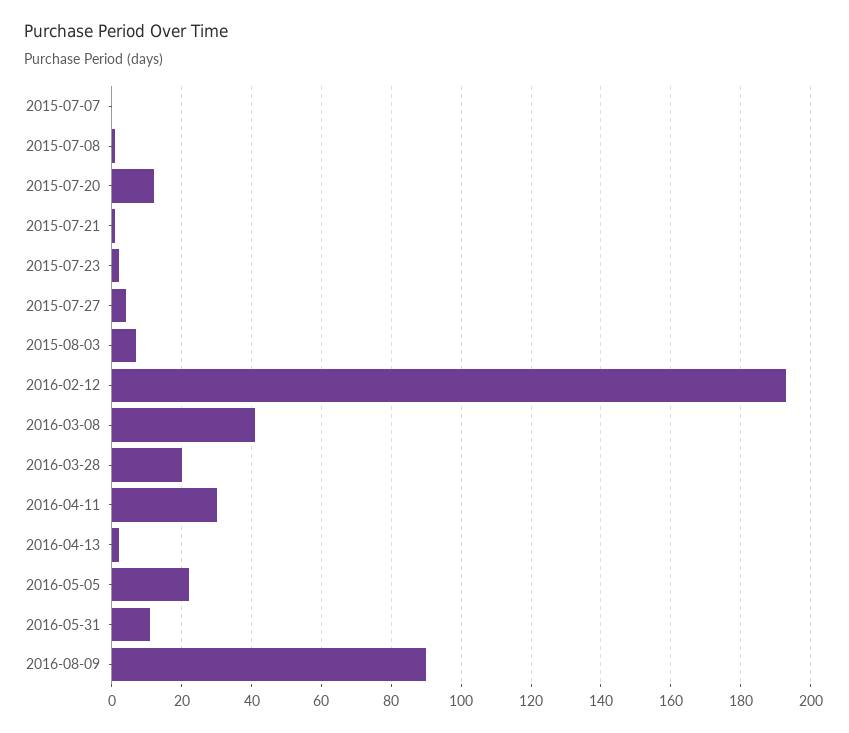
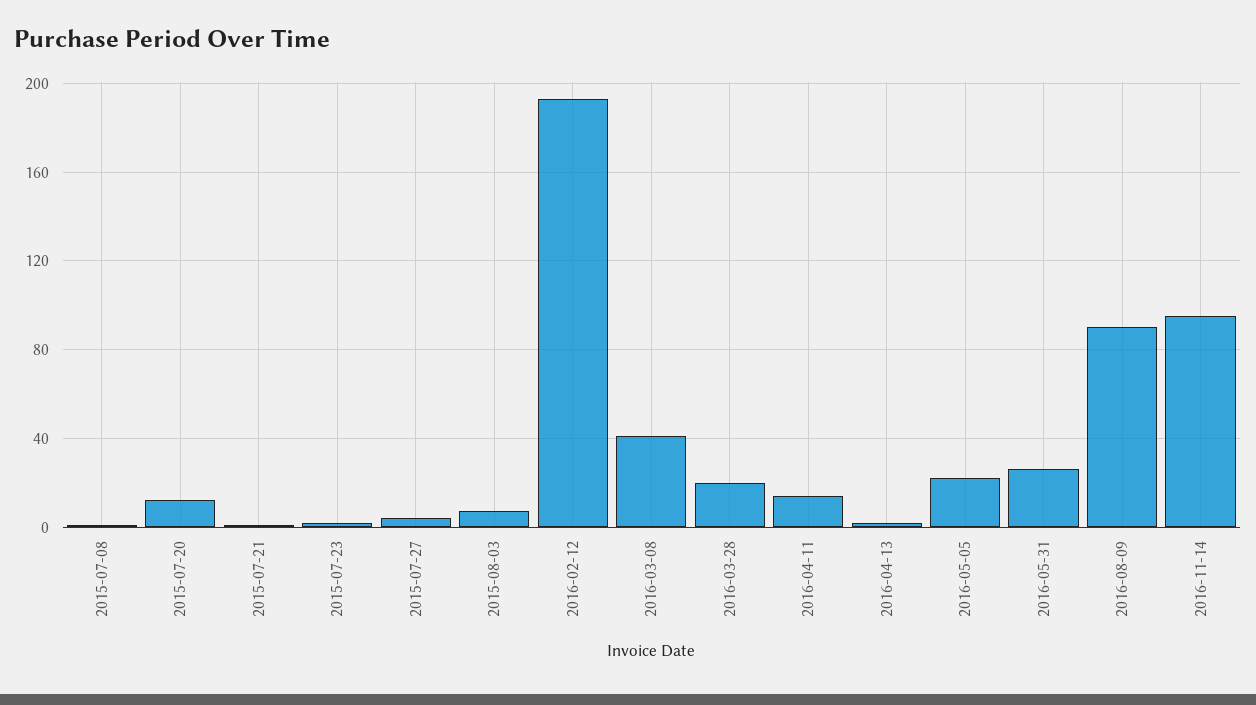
2015-07-07: 0 -> none
2016-04-11: 30 -> 15
2016-05-31: 10 -> 25
2016-11-14: none -> 95

